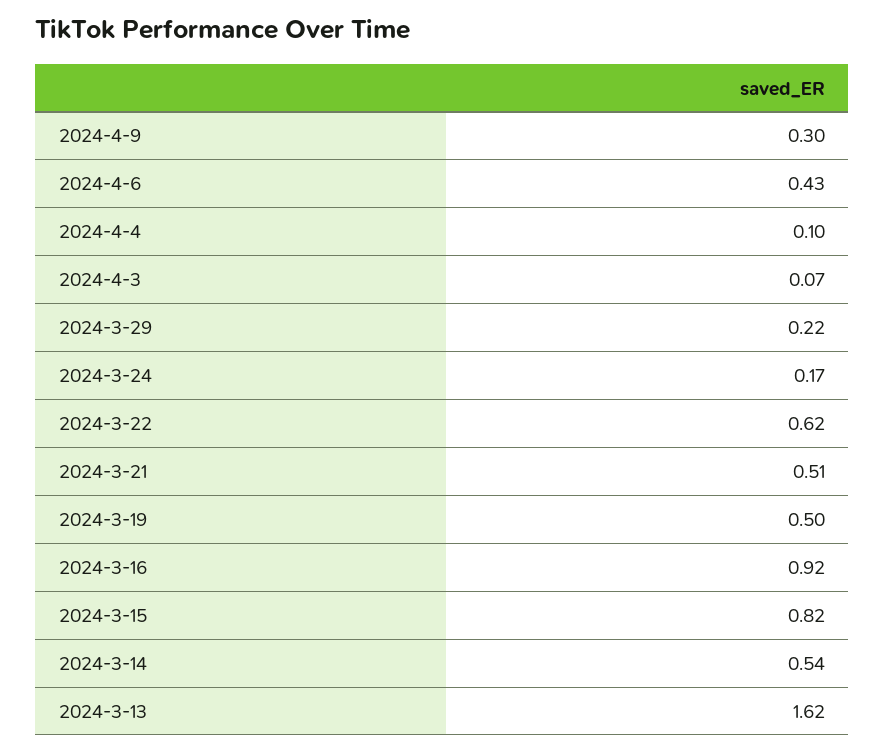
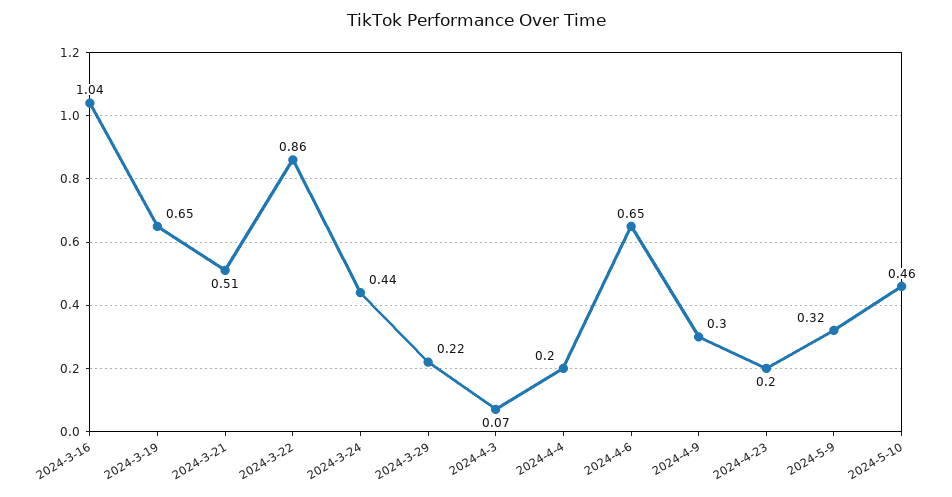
2024-4-6: 0.43 -> 0.65
2024-4-4: 0.1 -> 0.2
2024-3-24: 0.17 -> 0.44
2024-3-22: 0.62 -> 0.86
2024-3-19: 0.5 -> 0.65
2024-3-16: 0.92 -> 1.04
2024-3-15: 0.82 -> none
2024-3-14: 0.54 -> none
2024-3-13: 1.62 -> none
2024-4-23: none -> 0.2
2024-5-9: none -> 0.32
2024-5-10: none -> 0.46

